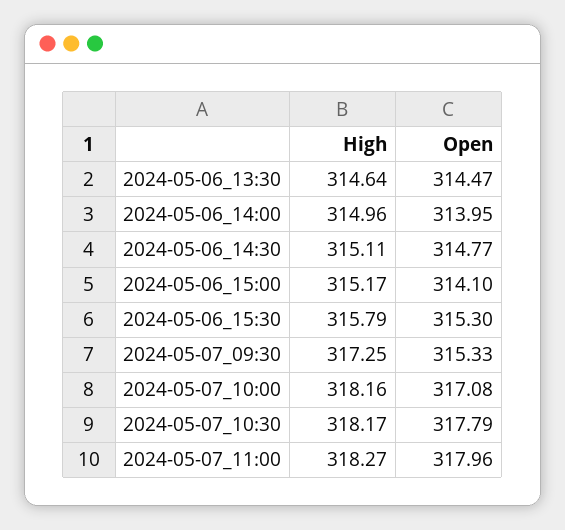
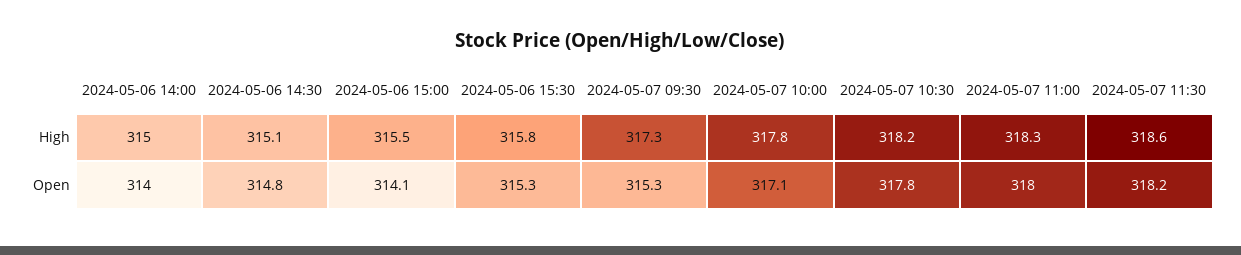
High, 2024-05-06_13:30: 314.64 -> none
Open, 2024-05-06_13:30: 314.47 -> none
High, 2024-05-06_15:00: 315.17 -> 315.5
High, 2024-05-07_10:00: 318.16 -> 317.8
High, 2024-05-07 11:30: none -> 318.6
Open, 2024-05-07 11:30: none -> 318.2

